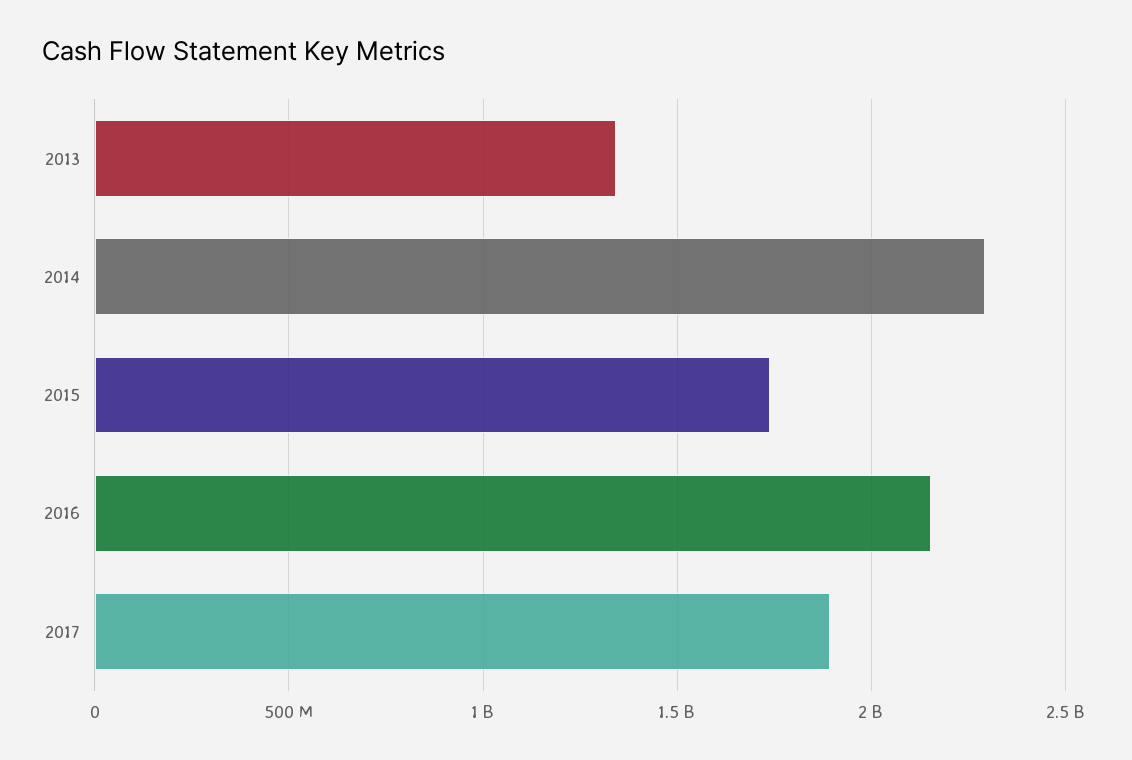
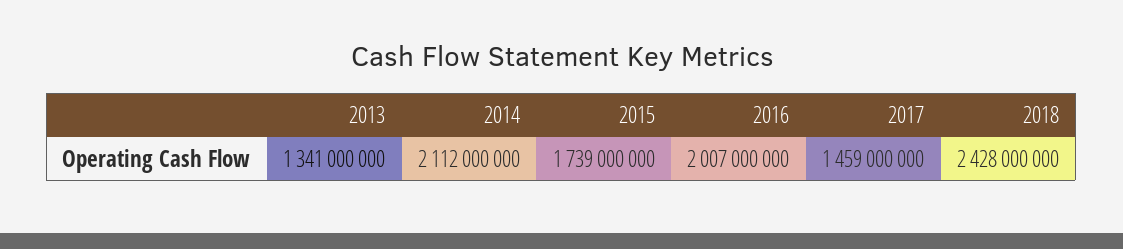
2014: 2300000000 -> 2112000000
2016: 2150000000 -> 2007000000
2017: 1900000000 -> 1459000000
2018: none -> 2428000000

